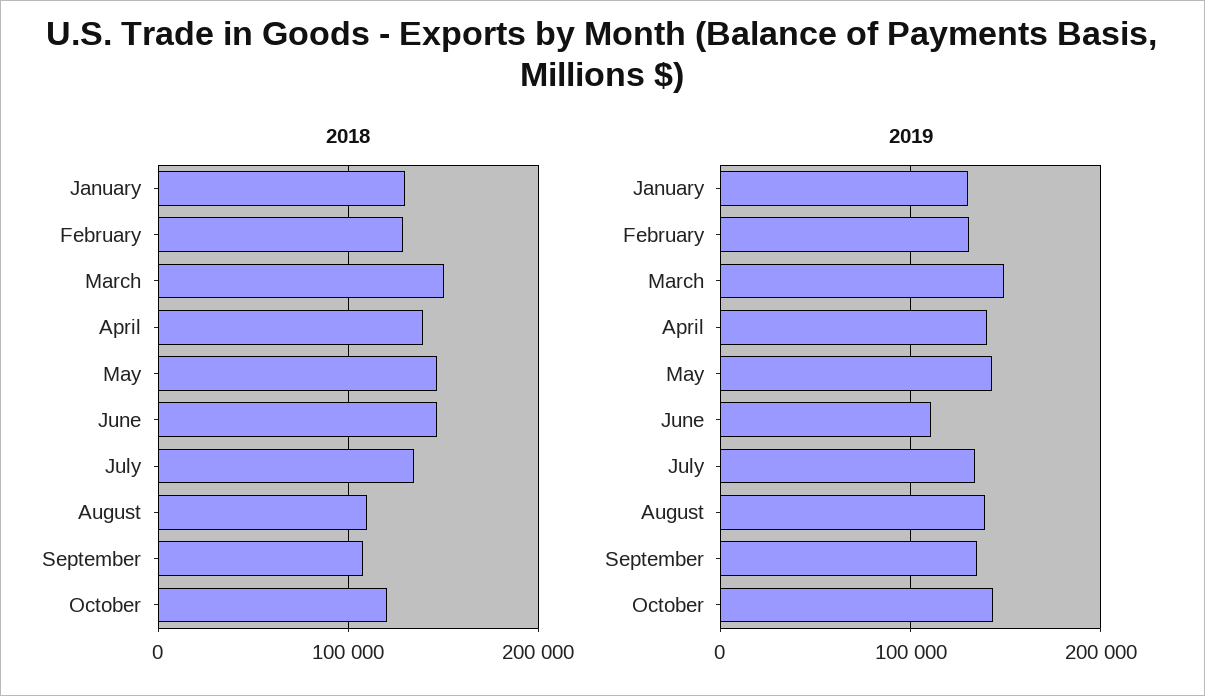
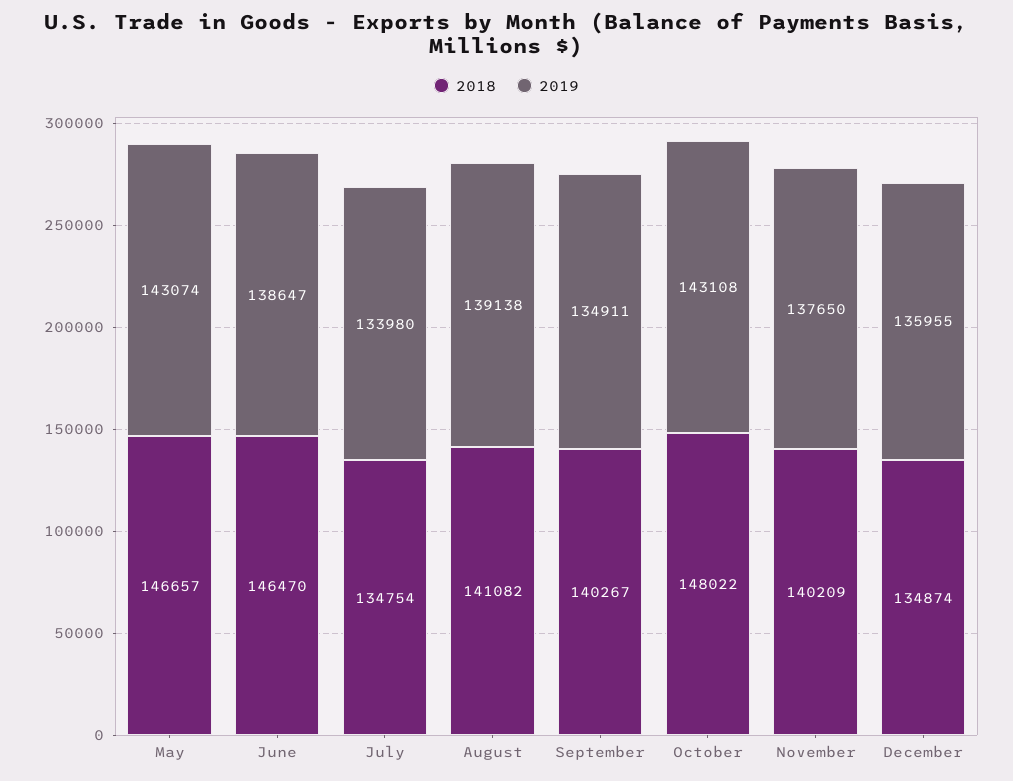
2018, January: 130000 -> none
2018, February: 130000 -> none
2018, March: 150000 -> none
2018, April: 140000 -> none
2018, August: 110000 -> 141082
2018, September: 110000 -> 140267
2018, October: 120000 -> 148022
2019, January: 130000 -> none
2019, February: 130000 -> none
2019, March: 150000 -> none
2019, April: 140000 -> none
2019, June: 110000 -> 138647
2018, November: none -> 140209
2019, November: none -> 137650
2018, December: none -> 134874
2019, December: none -> 135955

